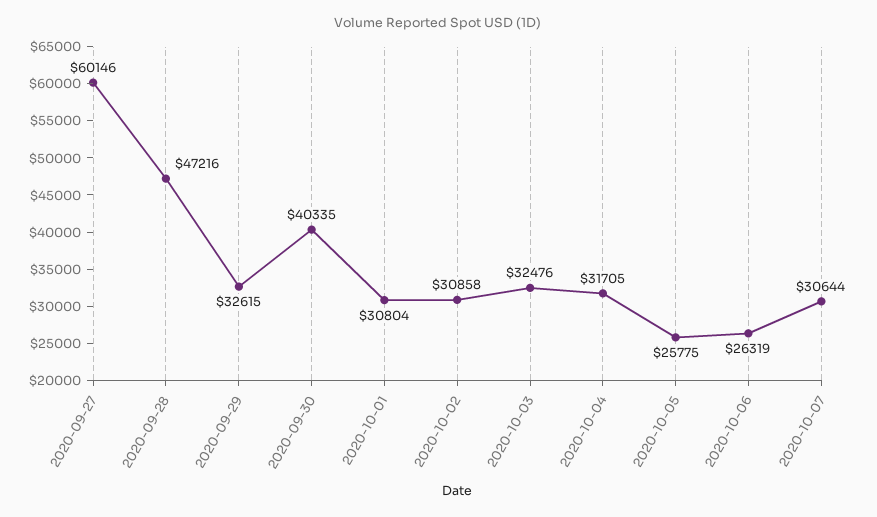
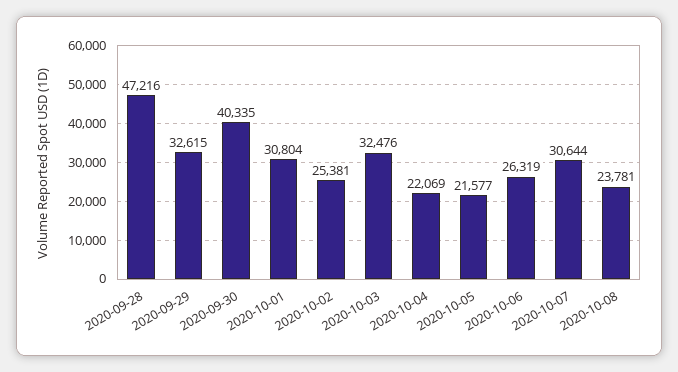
2020-09-27: 60146 -> none
2020-10-02: 30858 -> 25381
2020-10-04: 31705 -> 22069
2020-10-05: 25775 -> 21577
2020-10-08: none -> 23781

